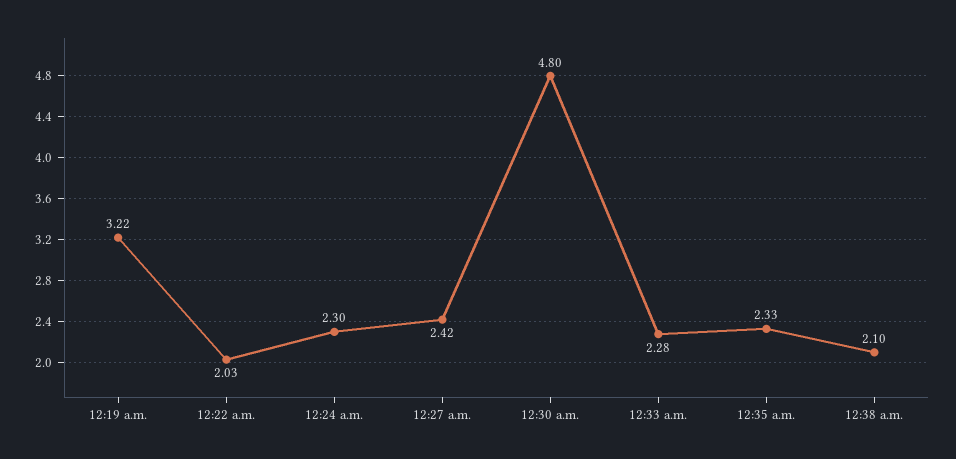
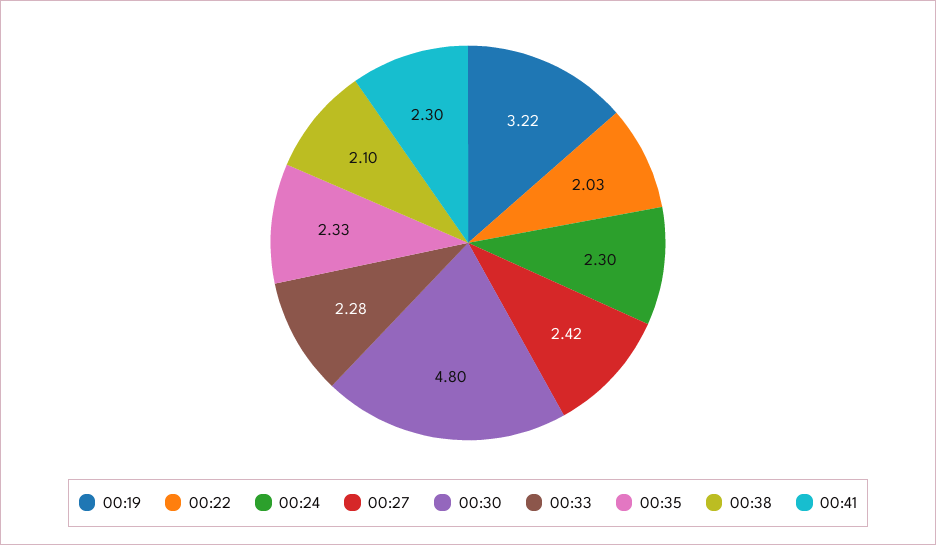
00:41: none -> 2.3

